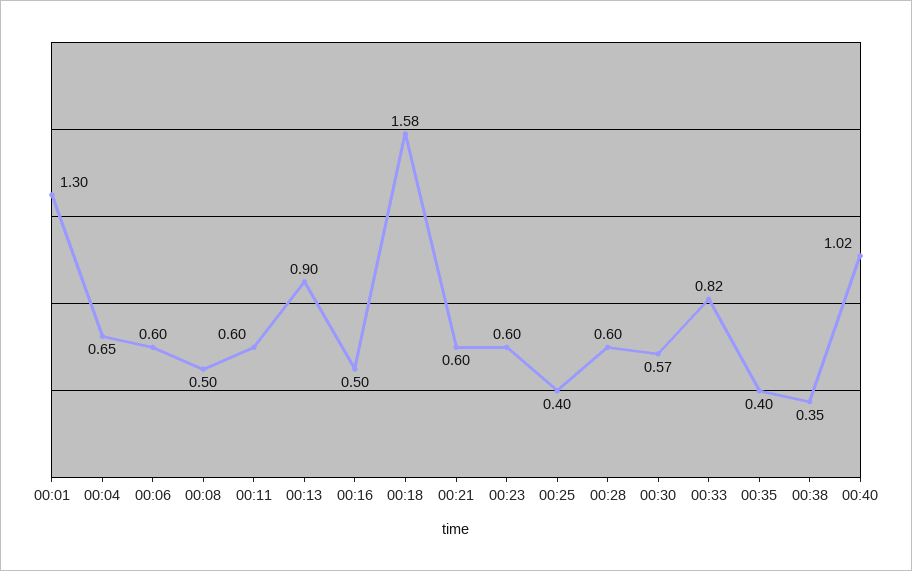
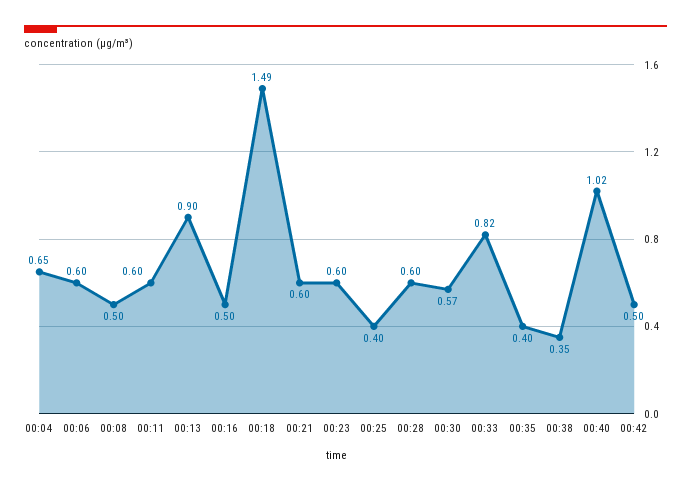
00:01: 1.3 -> none
00:18: 1.58 -> 1.49
00:42: none -> 0.5

